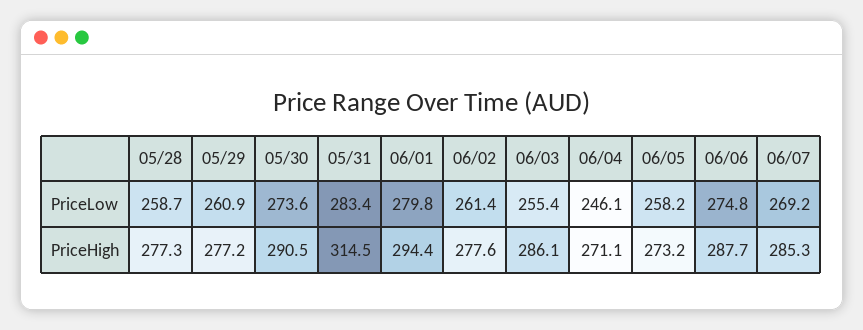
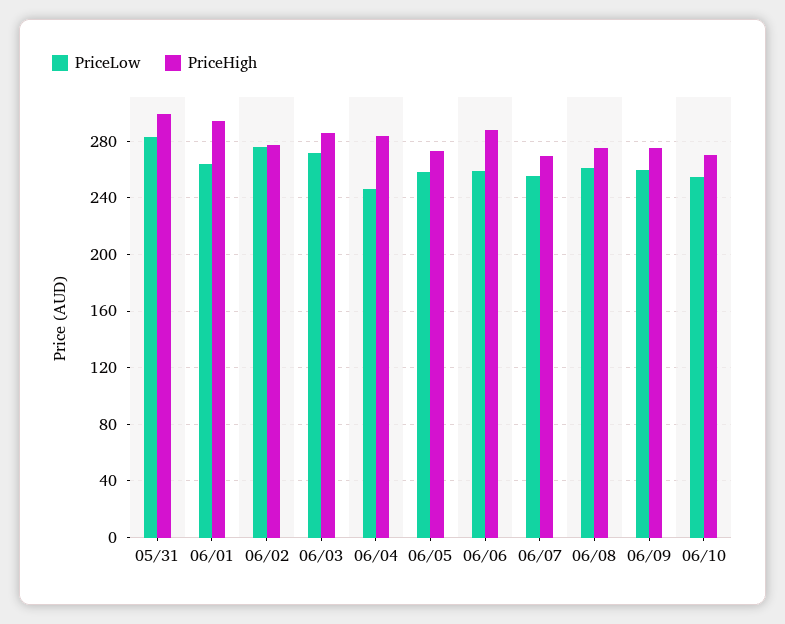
PriceLow, 05/28: 258.7 -> none
PriceLow, 05/29: 260.9 -> none
PriceLow, 05/30: 273.6 -> none
PriceLow, 06/01: 279.8 -> 265
PriceLow, 06/02: 261.4 -> 275
PriceLow, 06/03: 255.4 -> 270
PriceLow, 06/06: 274.8 -> 260
PriceLow, 06/07: 269.2 -> 255
PriceHigh, 05/28: 277.3 -> none
PriceHigh, 05/29: 277.2 -> none
PriceHigh, 05/30: 290.5 -> none
PriceHigh, 05/31: 314.5 -> 300
PriceHigh, 06/04: 271.1 -> 285
PriceHigh, 06/07: 285.3 -> 270
PriceLow, 06/08: none -> 260
PriceHigh, 06/08: none -> 275
PriceLow, 06/09: none -> 260
PriceHigh, 06/09: none -> 275
PriceLow, 06/10: none -> 255
PriceHigh, 06/10: none -> 270

